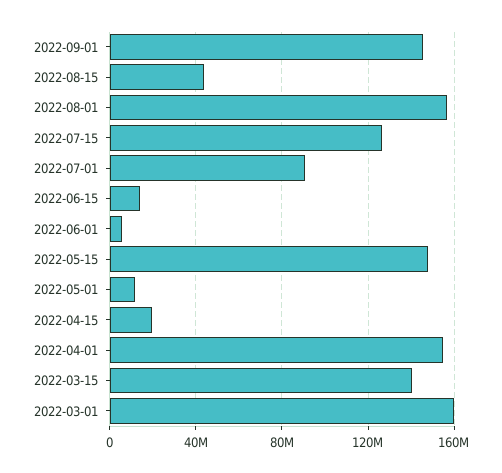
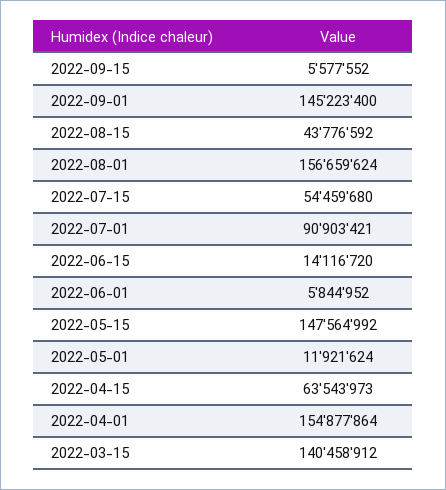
2022-07-15: 125000000 -> 54459680
2022-04-15: 20000000 -> 63543973
2022-03-01: 160000000 -> none
2022-09-15: none -> 5577552

